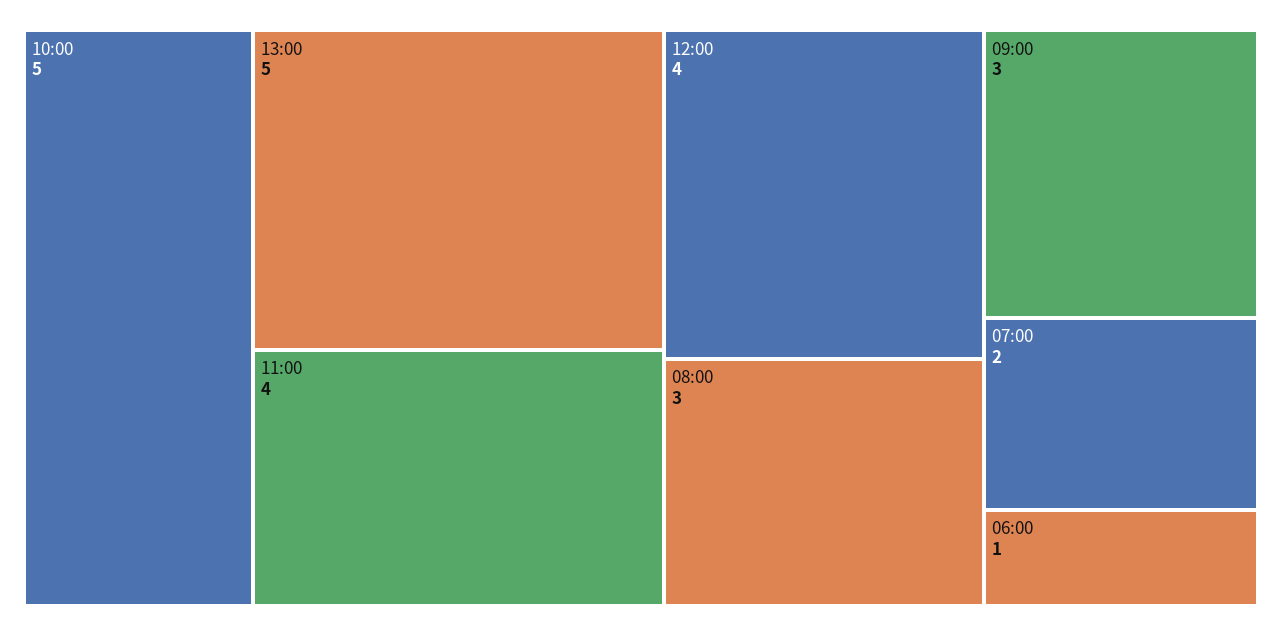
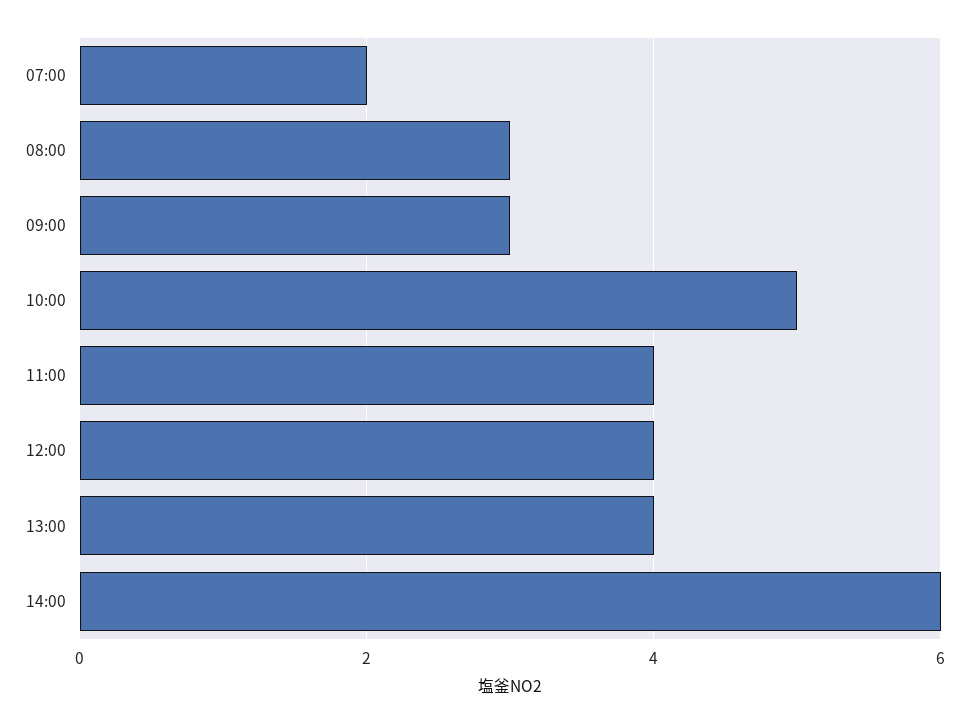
13:00: 5 -> 4
06:00: 1 -> none
14:00: none -> 6

